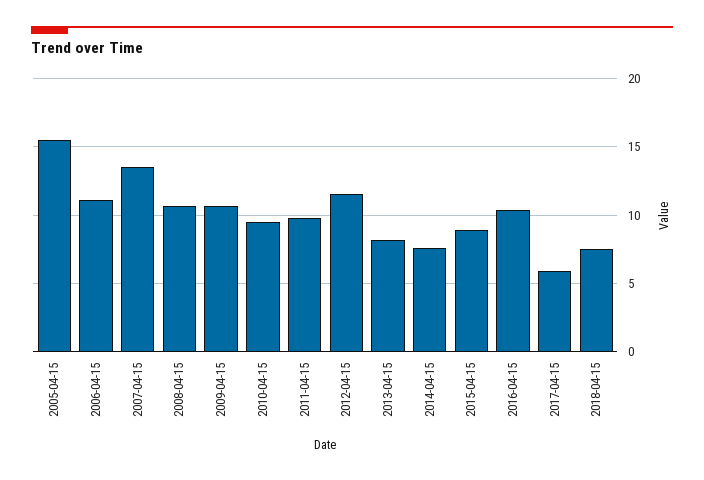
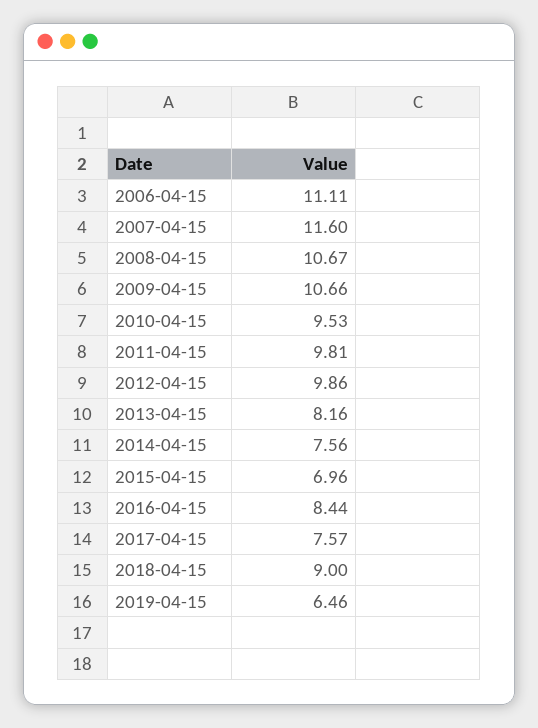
2005-04-15: 15.5 -> none
2007-04-15: 13.5 -> 11.6
2012-04-15: 11.5 -> 9.86
2015-04-15: 9 -> 6.96
2016-04-15: 10.5 -> 8.44
2017-04-15: 6 -> 7.57
2018-04-15: 7.5 -> 9
2019-04-15: none -> 6.46

